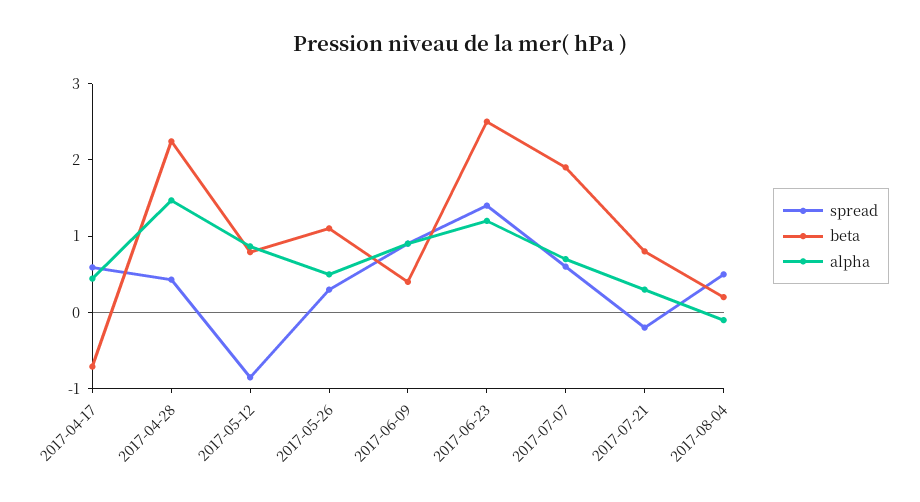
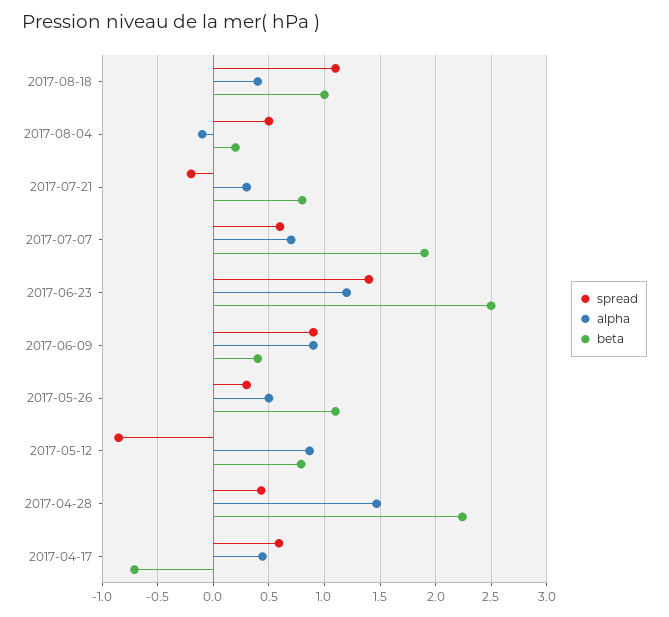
spread, 2017-08-18: none -> 1.1
alpha, 2017-08-18: none -> 0.4
beta, 2017-08-18: none -> 1

